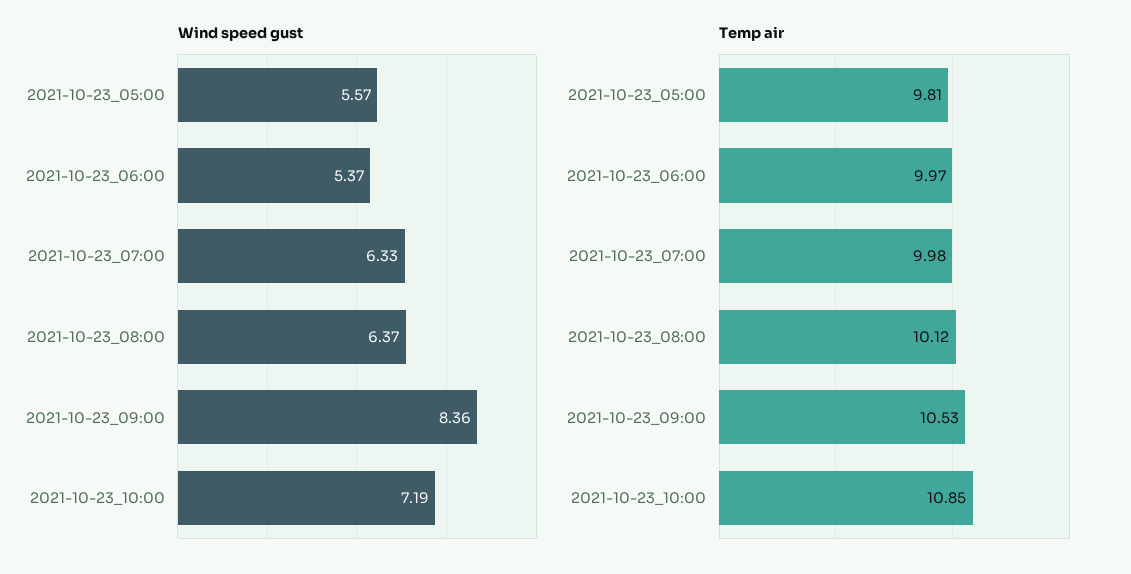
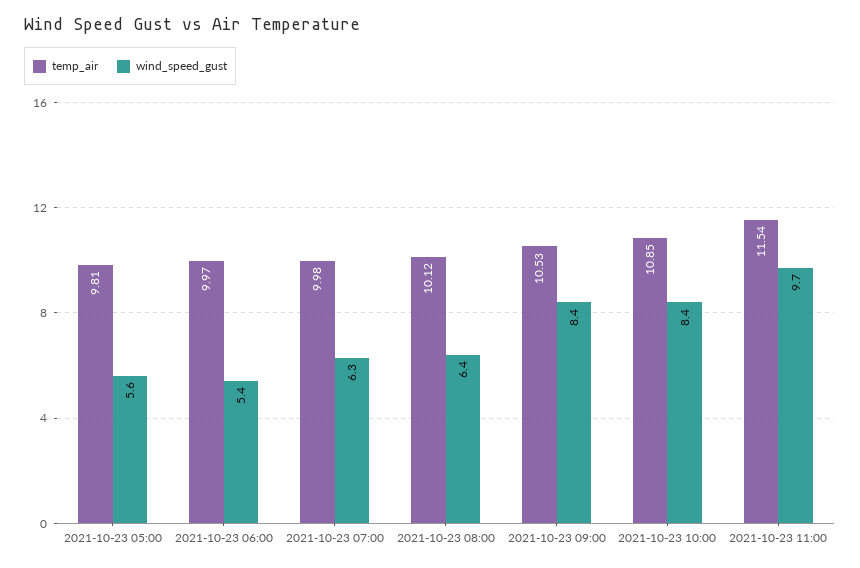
Wind speed gust, 2021-10-23_10:00: 7.19 -> 8.4
Temp air, 2021-10-23 11:00: none -> 11.54
Wind speed gust, 2021-10-23 11:00: none -> 9.7

